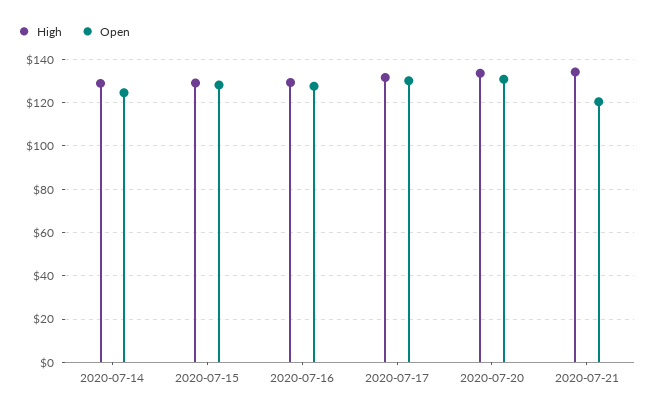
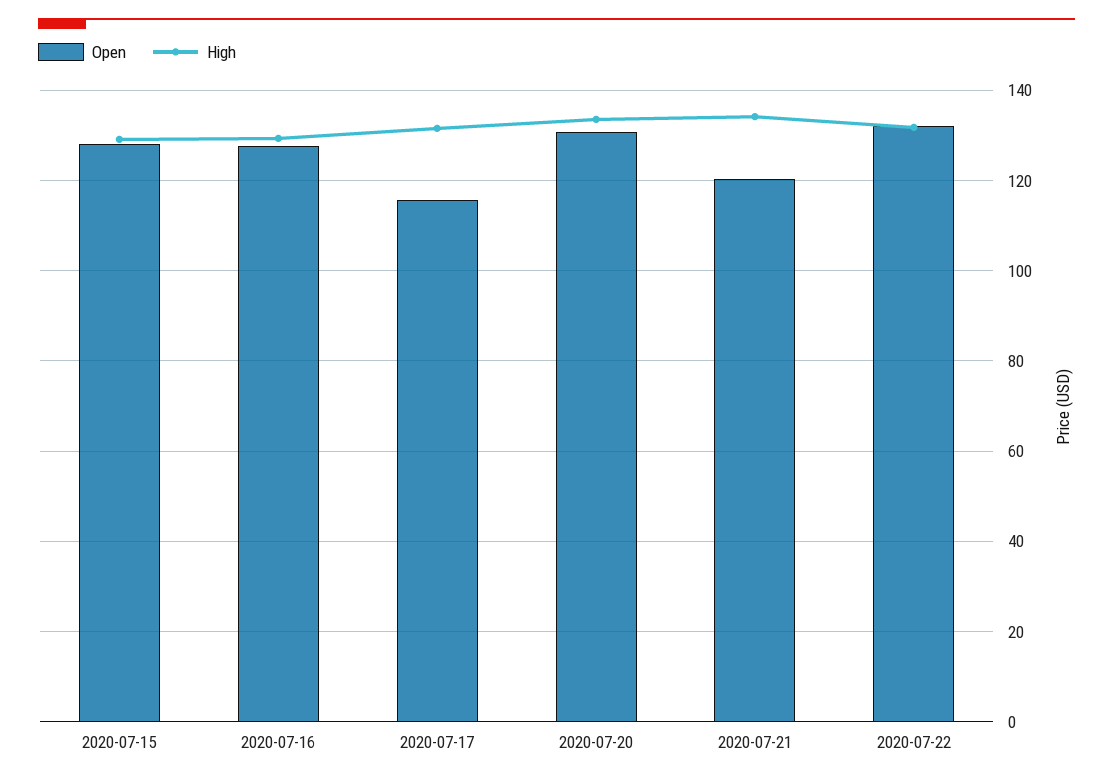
High, 2020-07-14: 130 -> none
Open, 2020-07-14: 125 -> none
Open, 2020-07-17: 130 -> 116
Open, 2020-07-22: none -> 132
High, 2020-07-22: none -> 132

